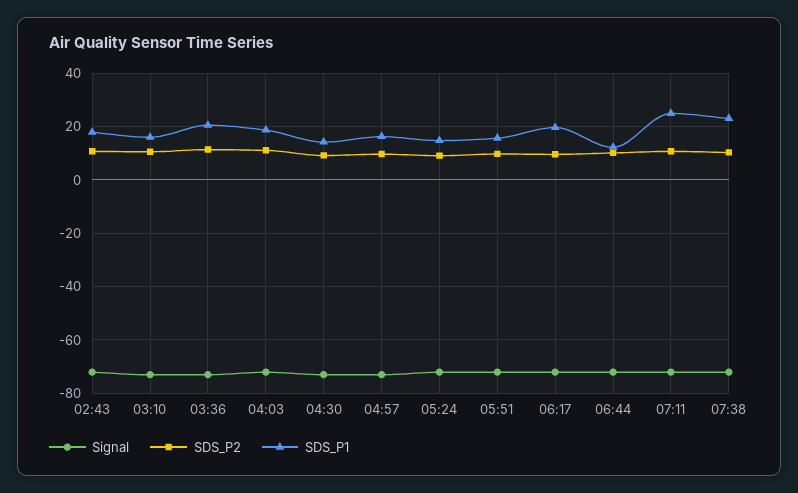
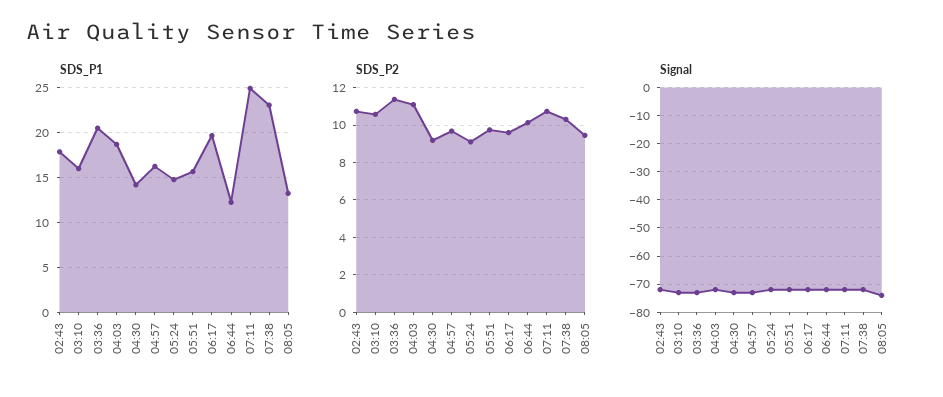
SDS_P1, 08:05: none -> 13
SDS_P2, 08:05: none -> 9.5
Signal, 08:05: none -> -75

